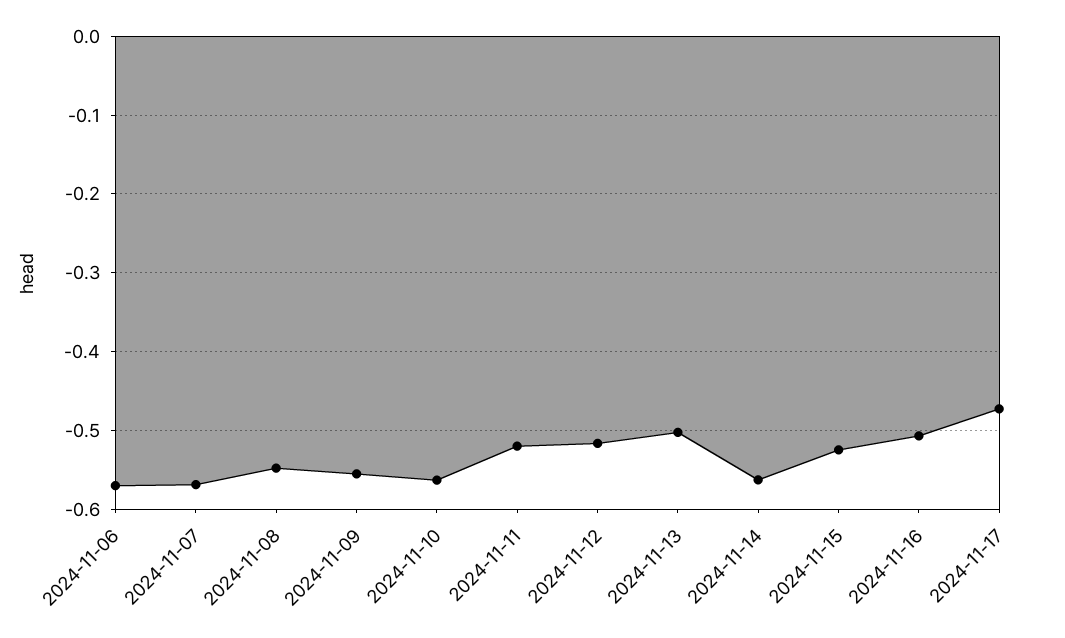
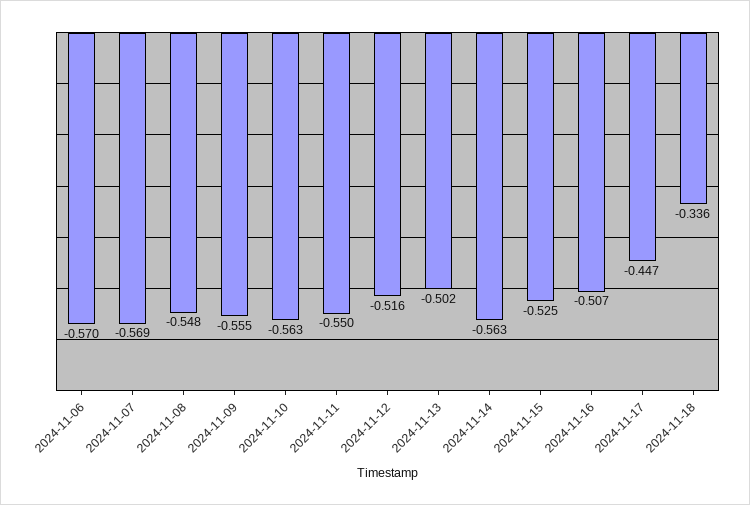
2024-11-11: -0.52 -> -0.55
2024-11-17: -0.47 -> -0.447
2024-11-18: none -> -0.336

